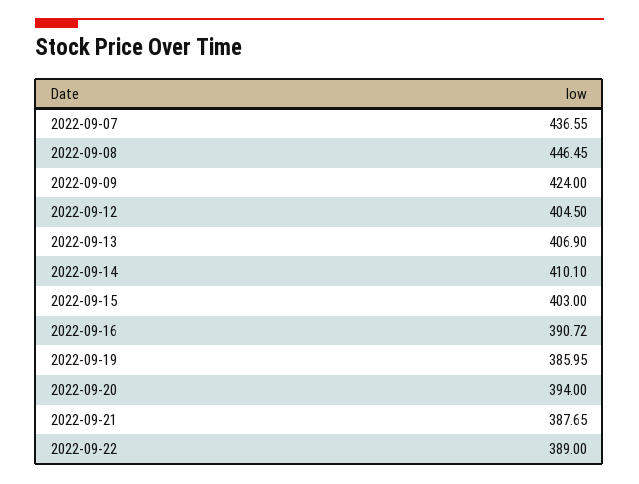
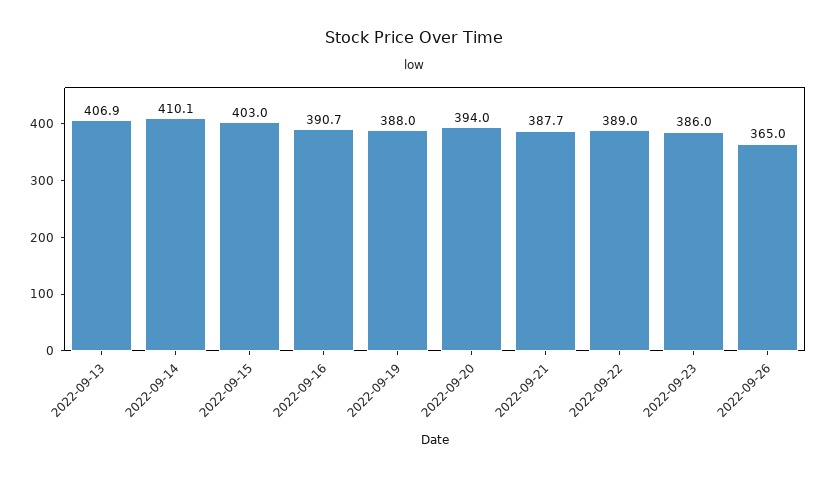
2022-09-07: 436.55 -> none
2022-09-08: 446.45 -> none
2022-09-09: 424 -> none
2022-09-12: 404.5 -> none
2022-09-19: 385.95 -> 388
2022-09-23: none -> 386
2022-09-26: none -> 365

